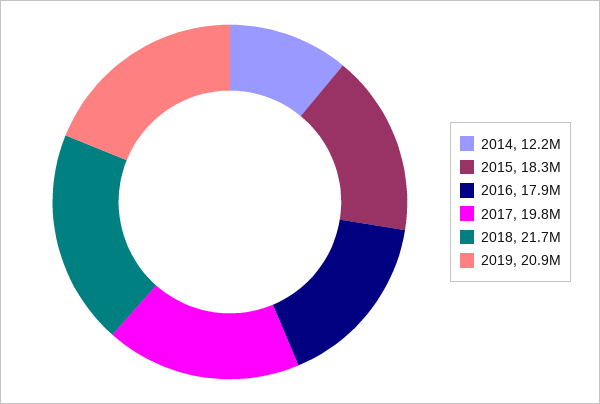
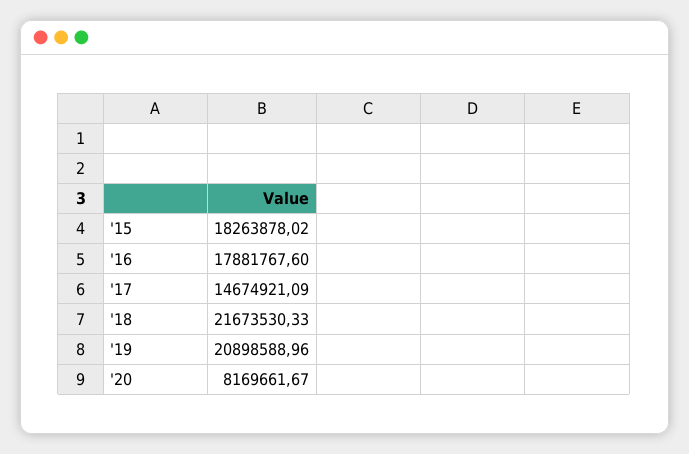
2014: 12200000 -> none
2017: 19800000 -> 14674921.09
'20: none -> 8169661.67

